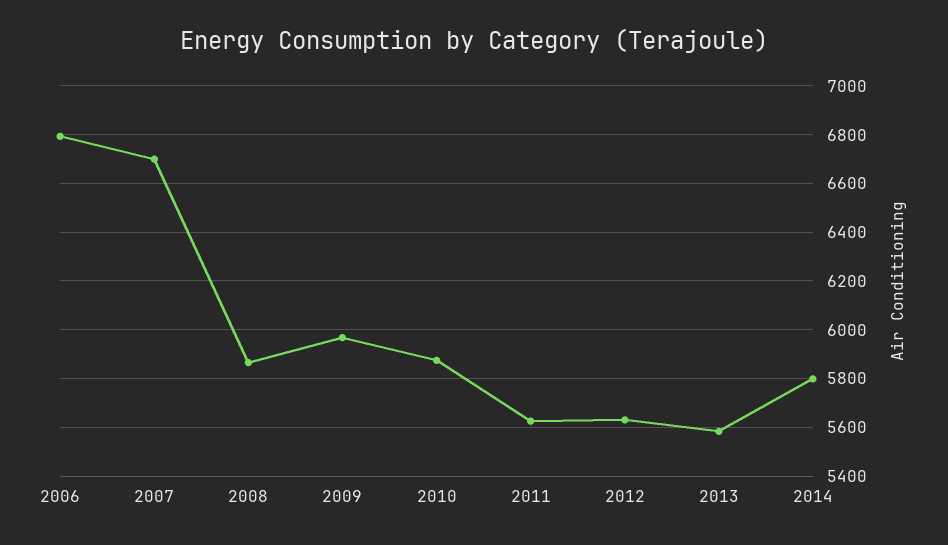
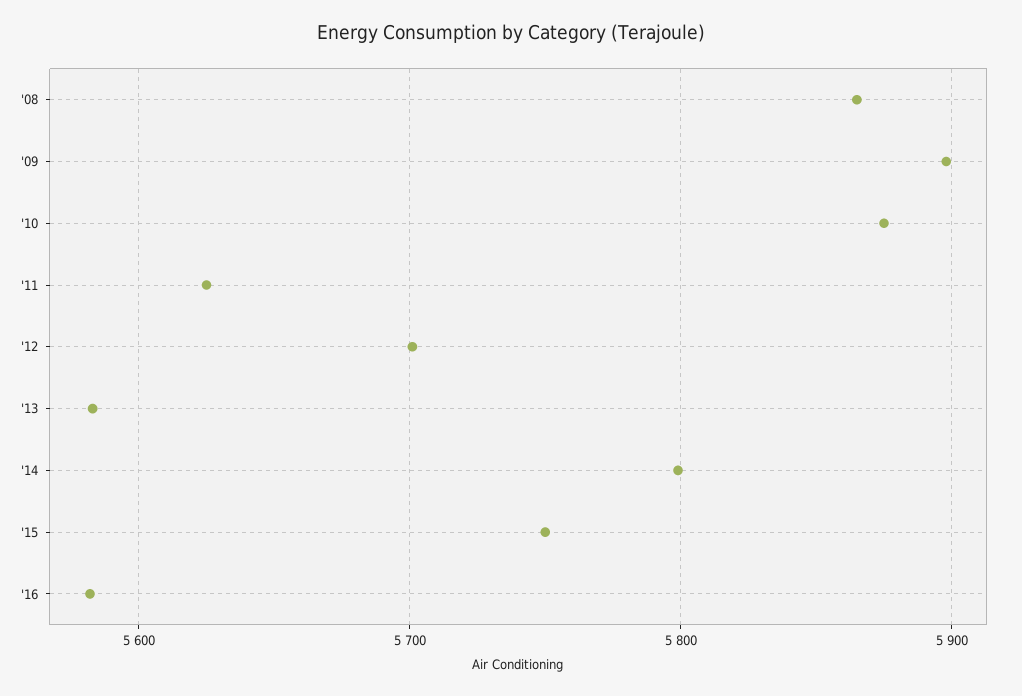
2006: 6800 -> none
2007: 6700 -> none
2009: 5975 -> 5900
2012: 5625 -> 5700
'15: none -> 5750
'16: none -> 5580

